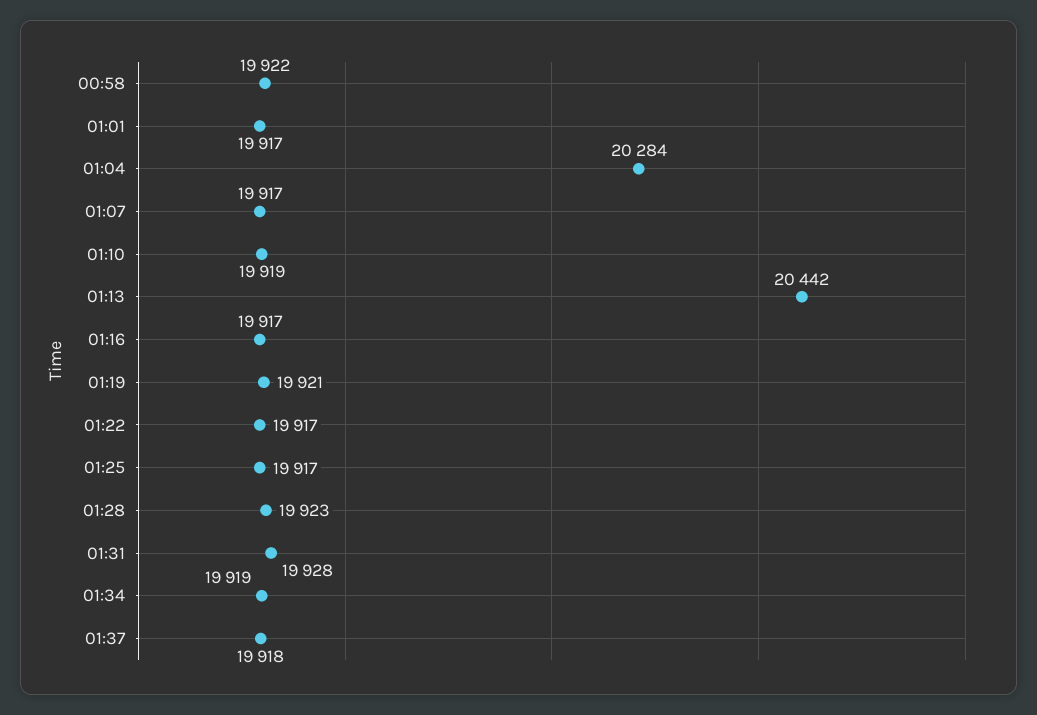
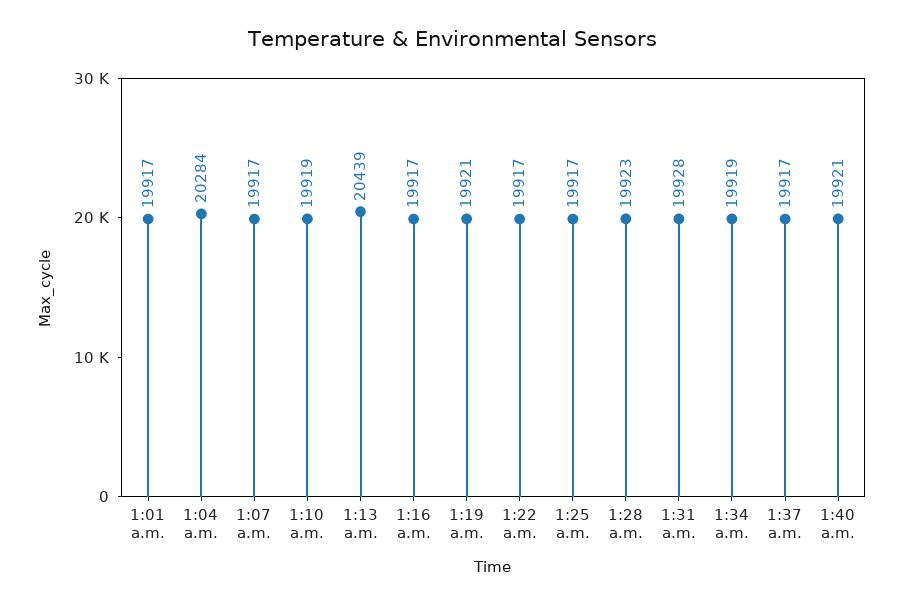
00:58: 19922 -> none
01:13: 20442 -> 20439
01:37: 19918 -> 19917
1:40 a.m.: none -> 19921

